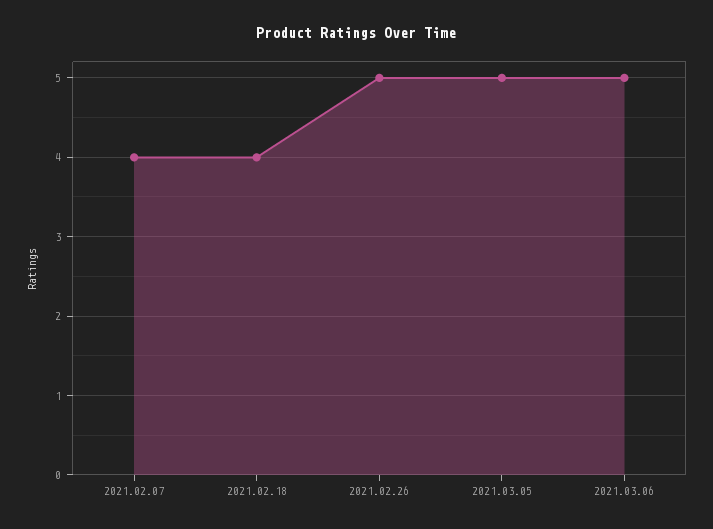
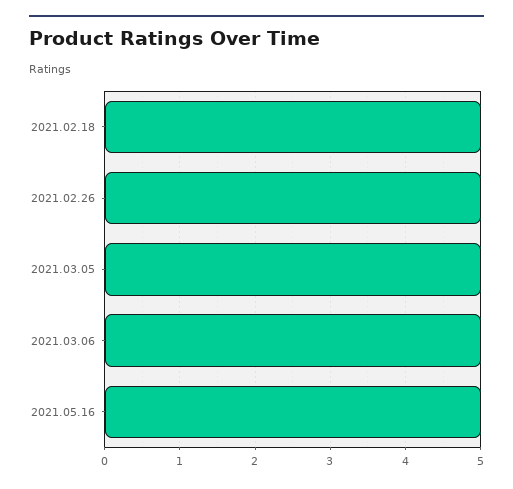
2021.02.07: 4 -> none
2021.02.18: 4 -> 5
2021.05.16: none -> 5

